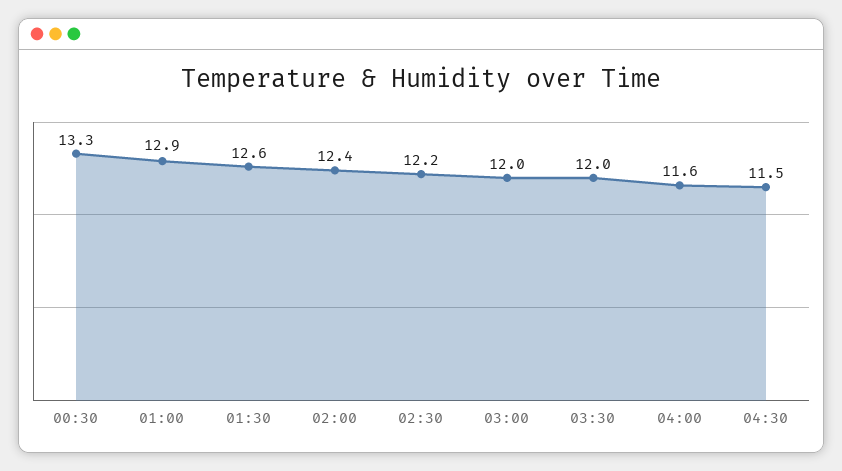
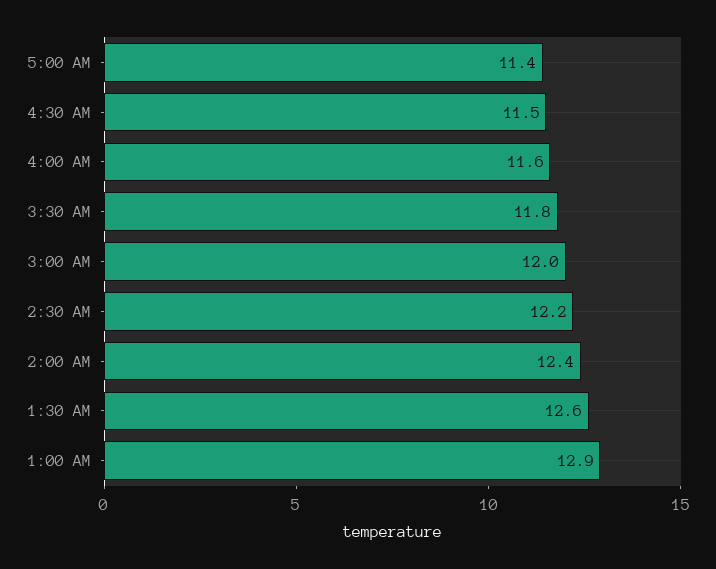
00:30: 13.3 -> none
03:30: 12 -> 11.8
5:00 AM: none -> 11.4

